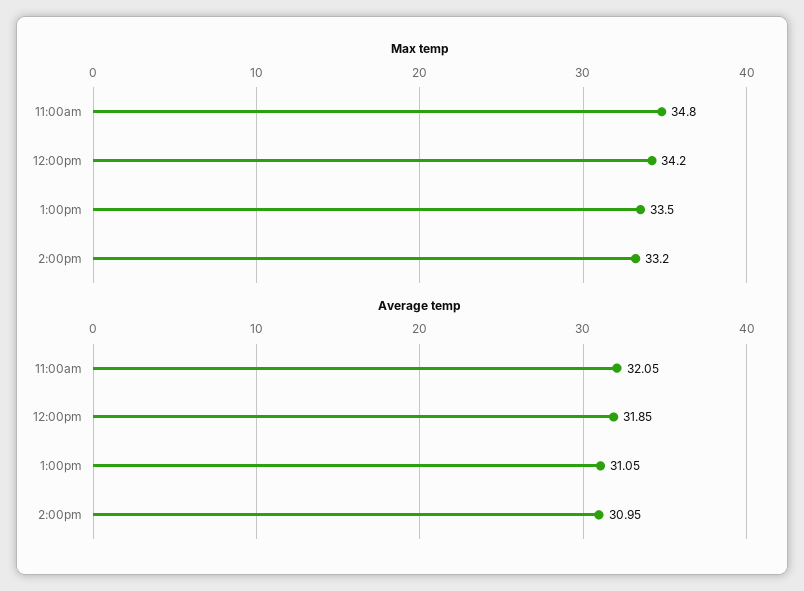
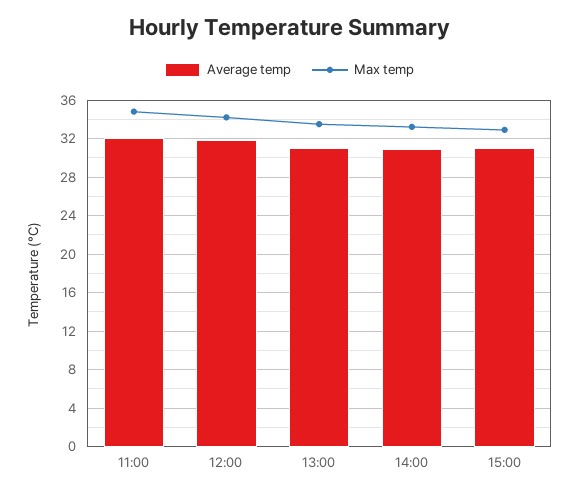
Average temp, 15:00: none -> 31
Max temp, 15:00: none -> 33

